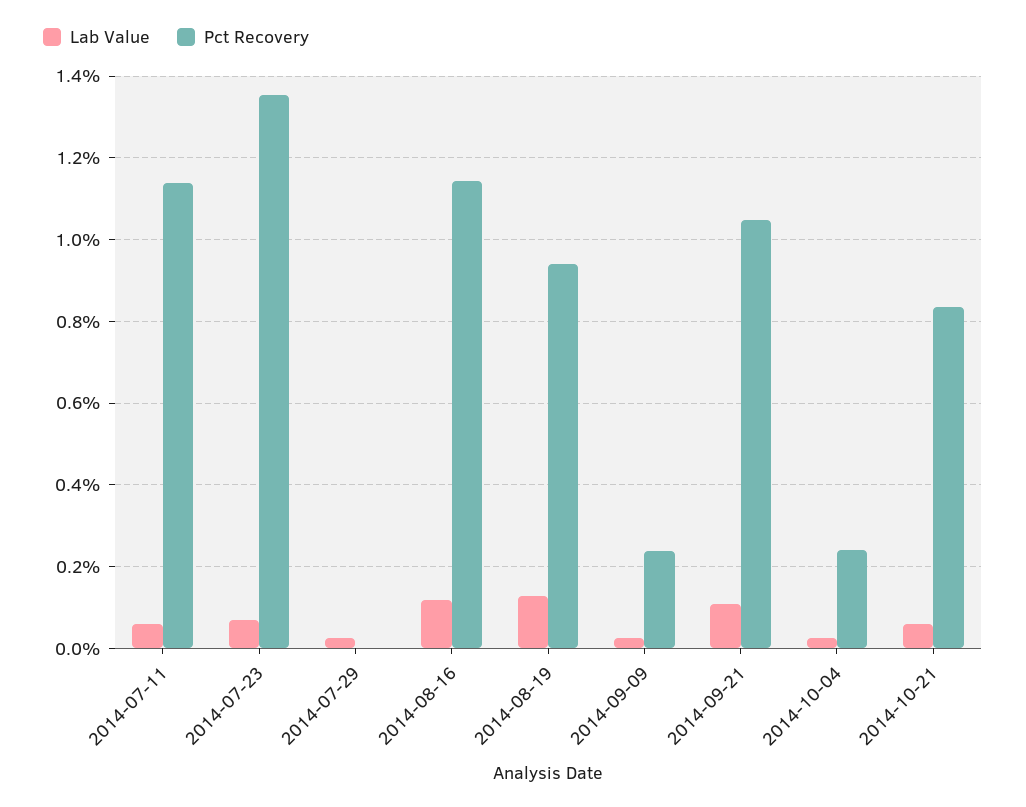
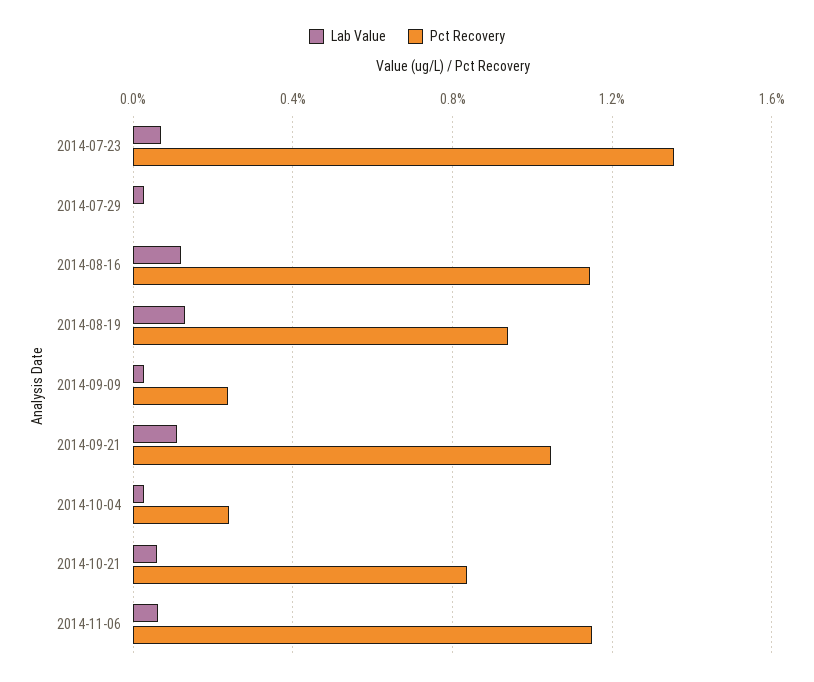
Lab Value, 2014-07-11: 0.06 -> none
Pct Recovery, 2014-07-11: 1.14 -> none
Lab Value, 2014-11-06: none -> 0.05
Pct Recovery, 2014-11-06: none -> 1.15

